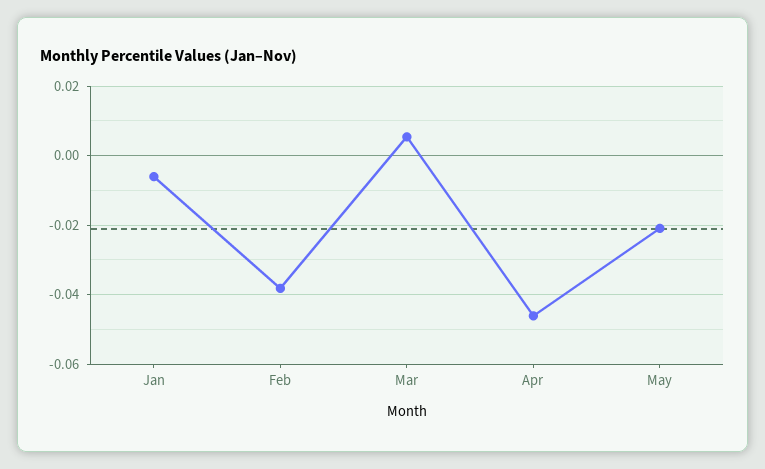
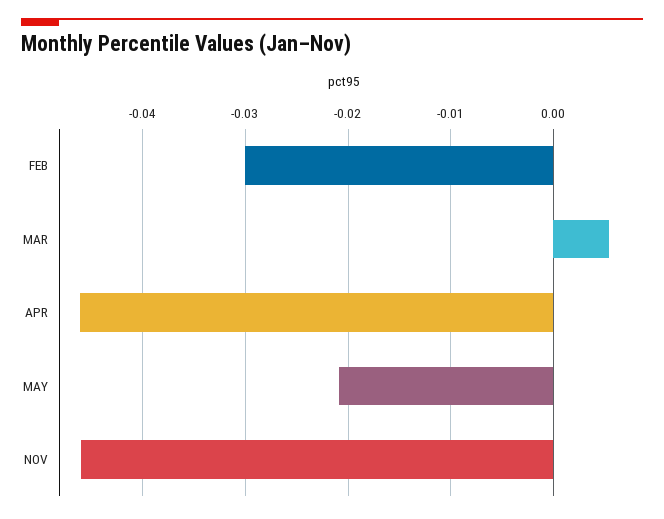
Jan: -0.006 -> none
Feb: -0.038 -> -0.03
NOV: none -> -0.046

